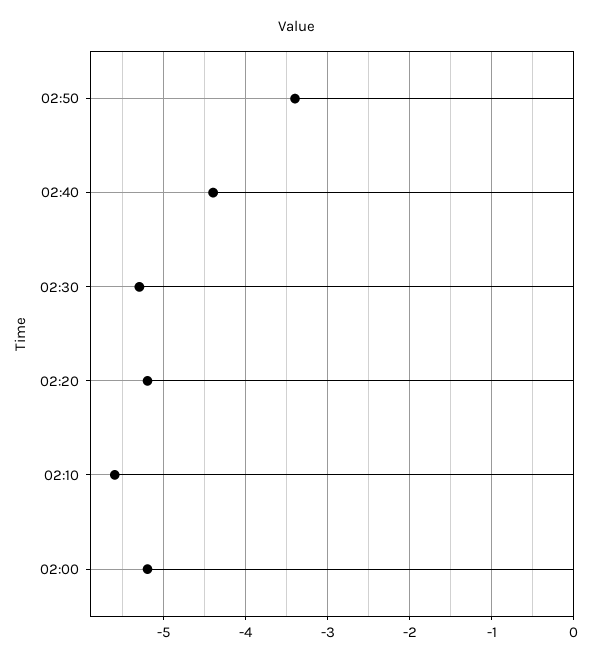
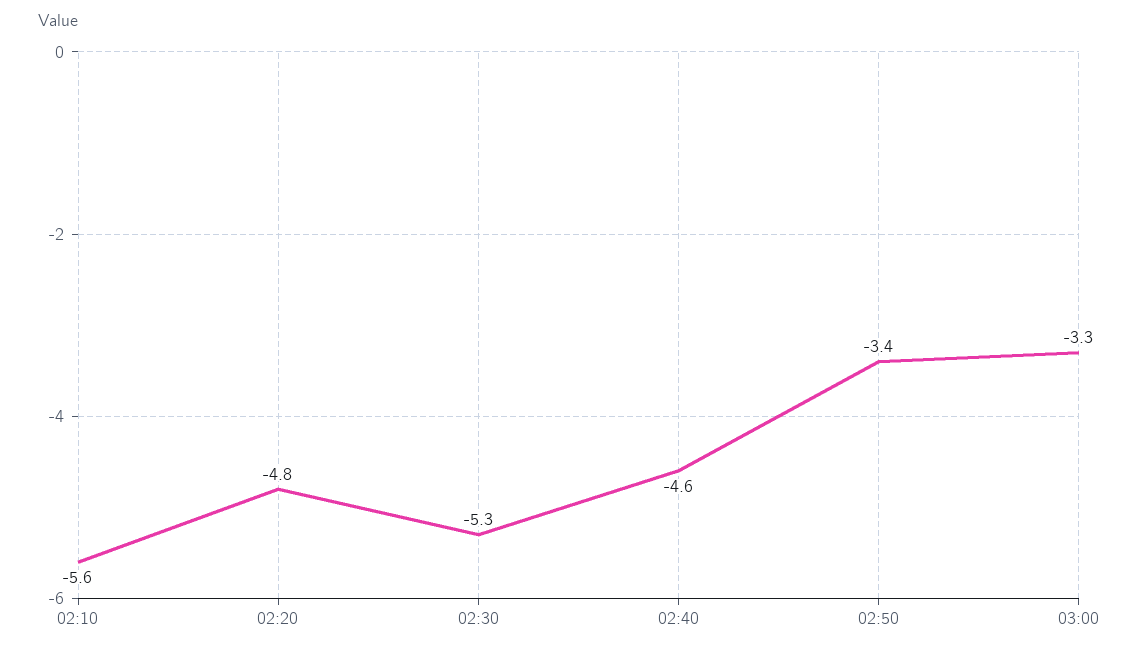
02:40: -4.4 -> -4.6
02:20: -5.2 -> -4.8
02:00: -5.2 -> none
03:00: none -> -3.3

